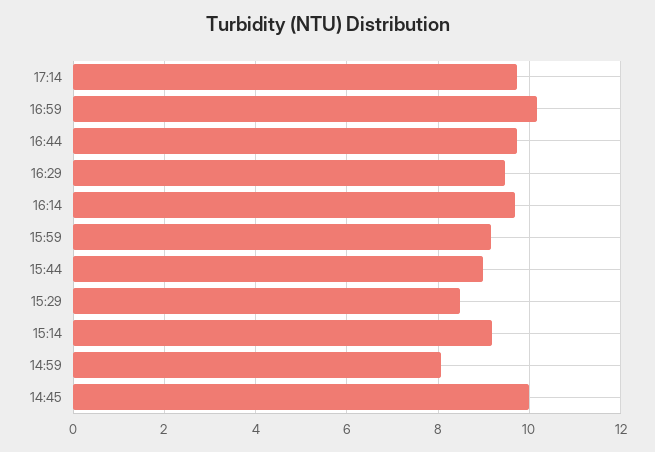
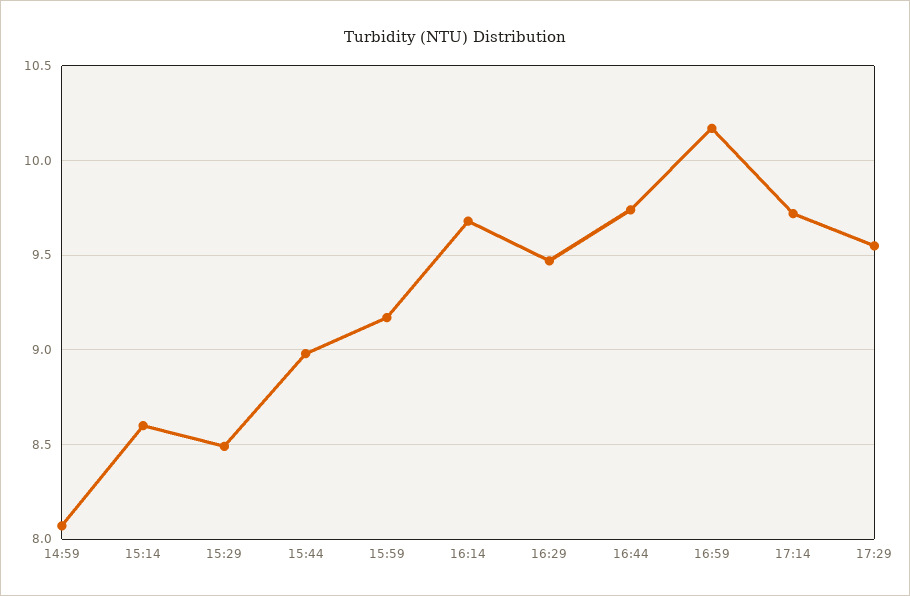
15:14: 9.2 -> 8.6
14:45: 10 -> none
17:29: none -> 9.55

